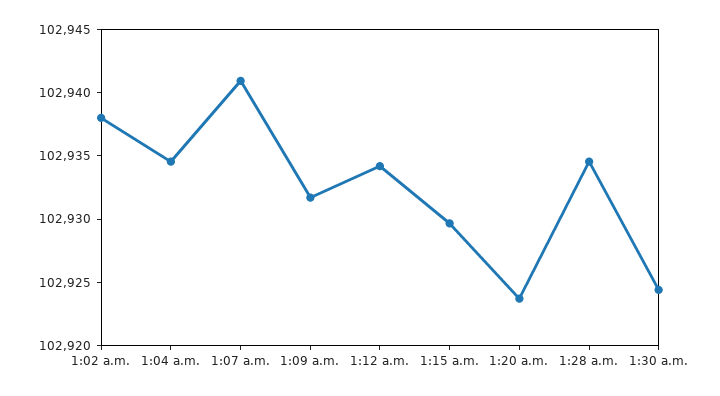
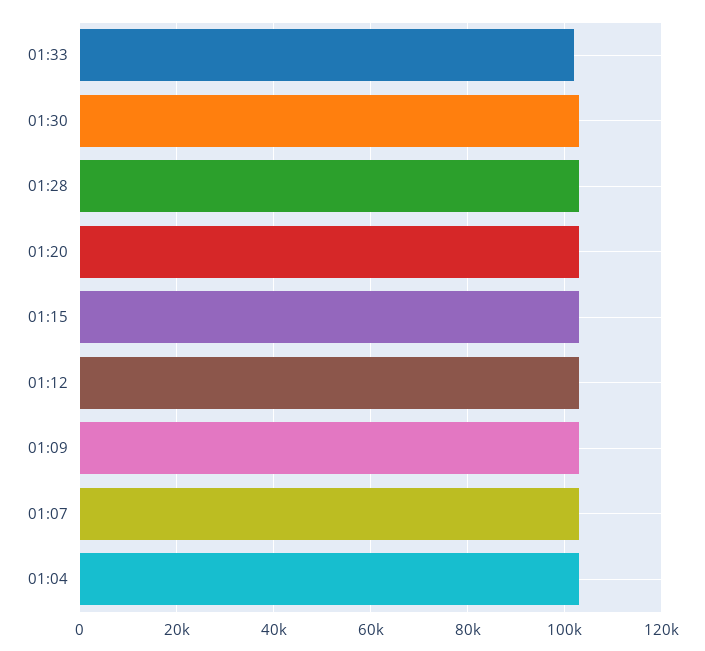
1:02 a.m.: 102938 -> none
01:33: none -> 102000

